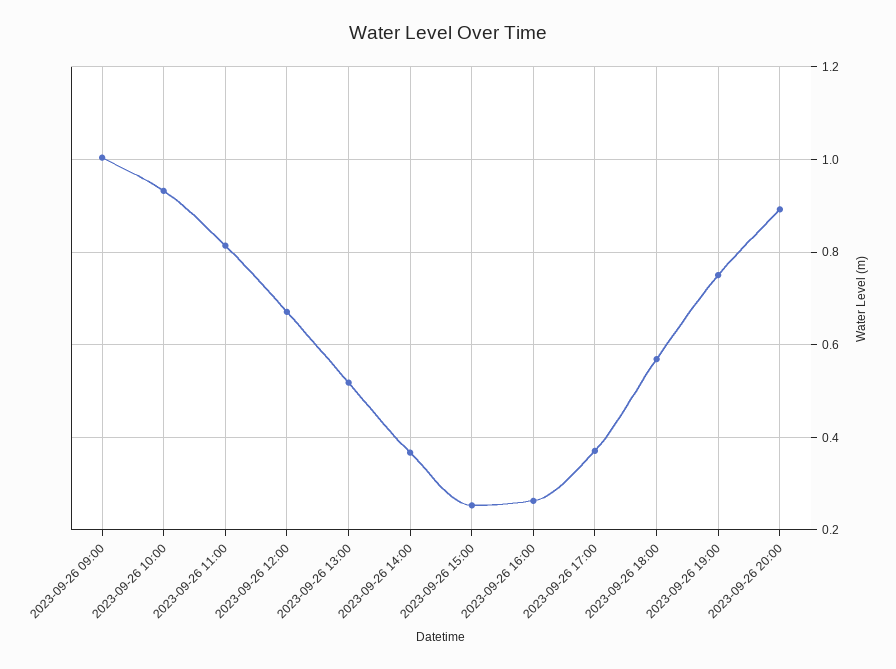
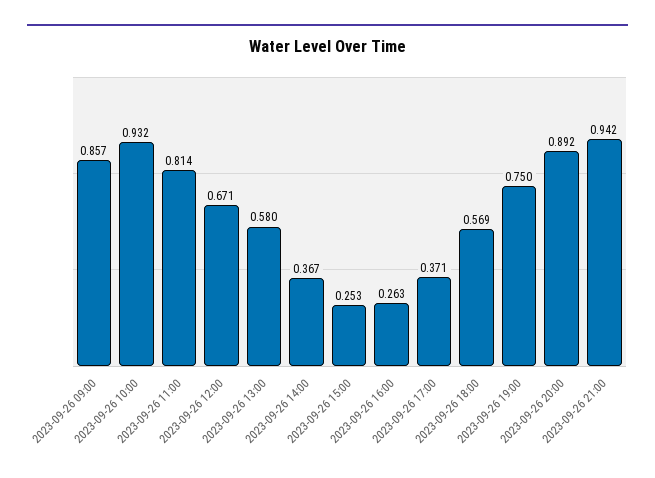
2023-09-26 09:00: 1 -> 0.857
2023-09-26 13:00: 0.52 -> 0.58
2023-09-26 21:00: none -> 0.942

